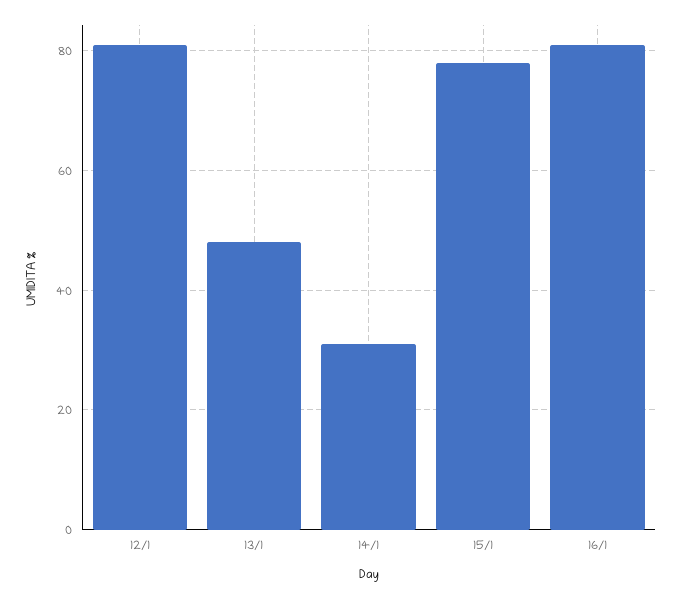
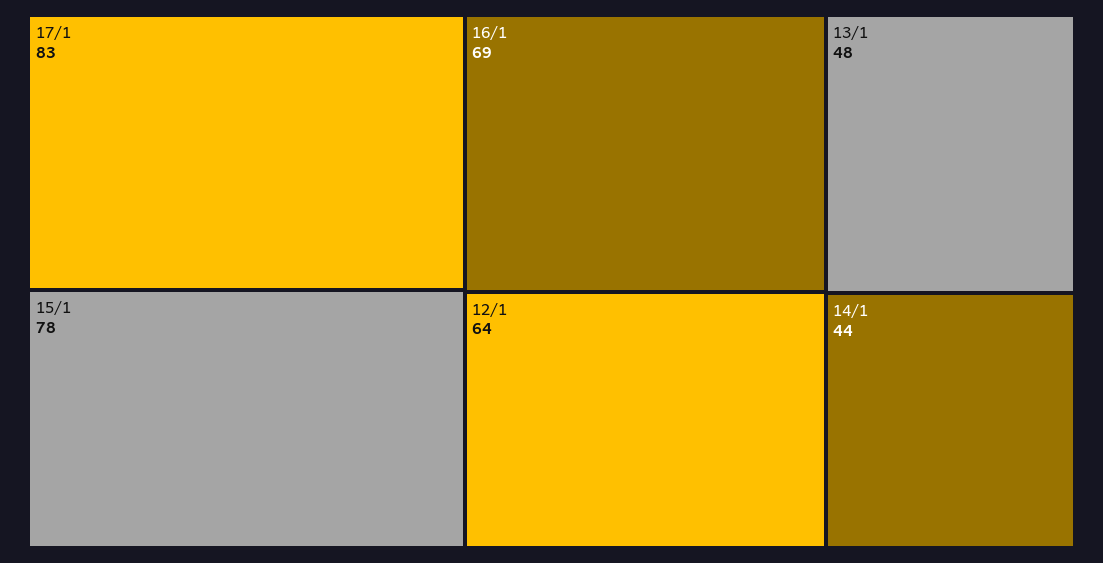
12/1: 80 -> 64
14/1: 30 -> 44
16/1: 80 -> 69
17/1: none -> 83

